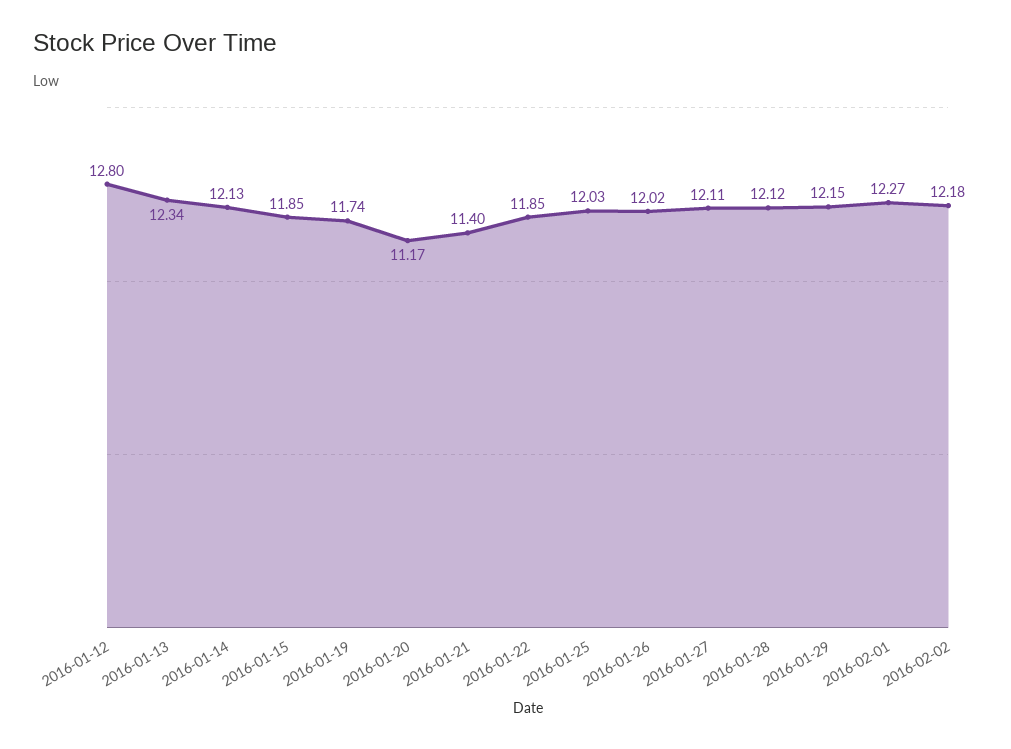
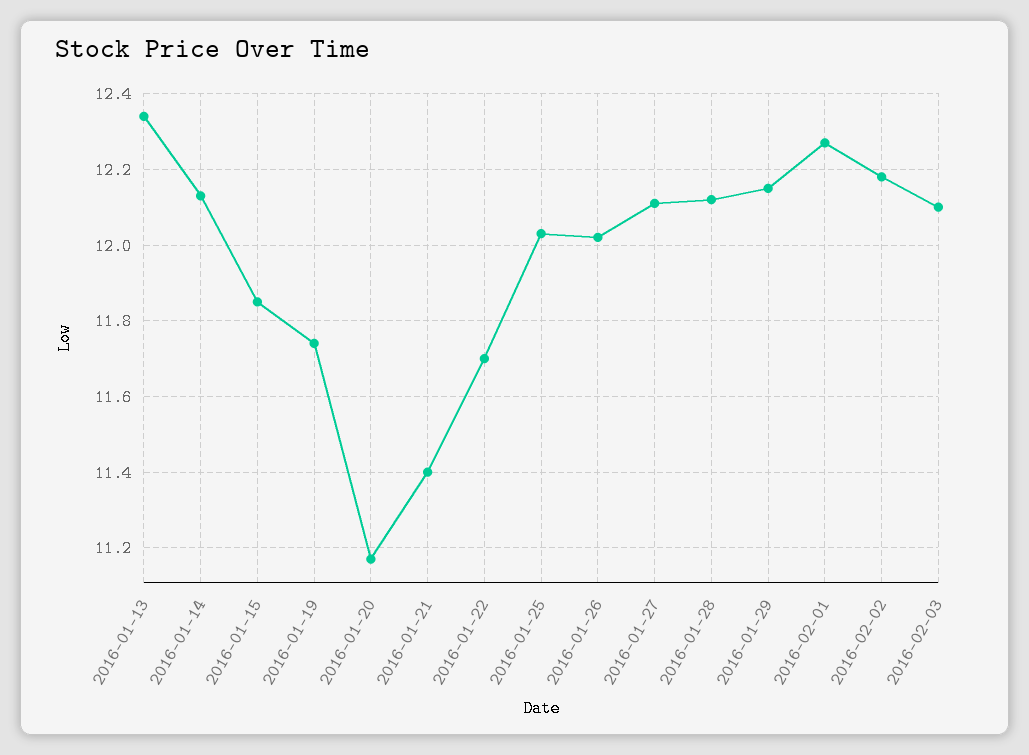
2016-01-12: 12.8 -> none
2016-01-22: 11.85 -> 11.7
2016-02-03: none -> 12.1

